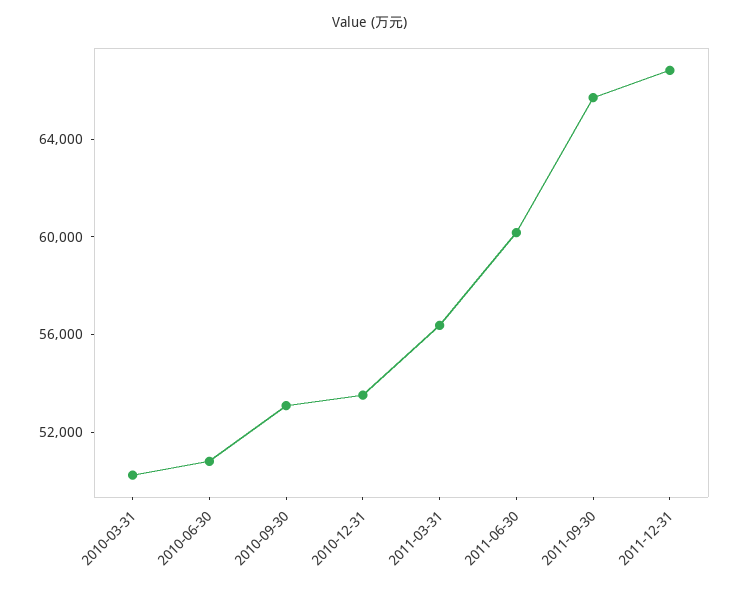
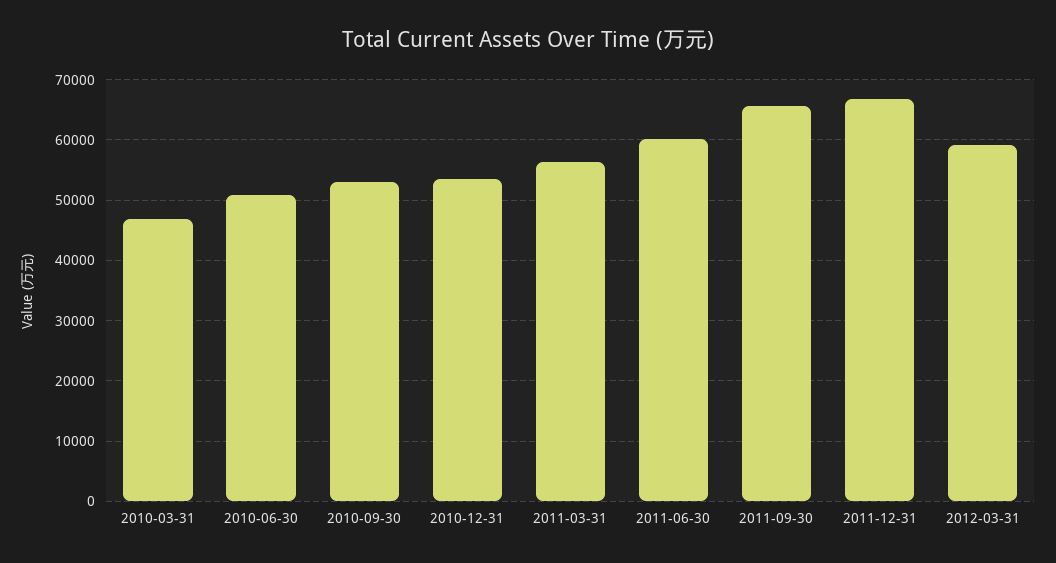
2010-03-31: 50000 -> 47000
2012-03-31: none -> 59000

